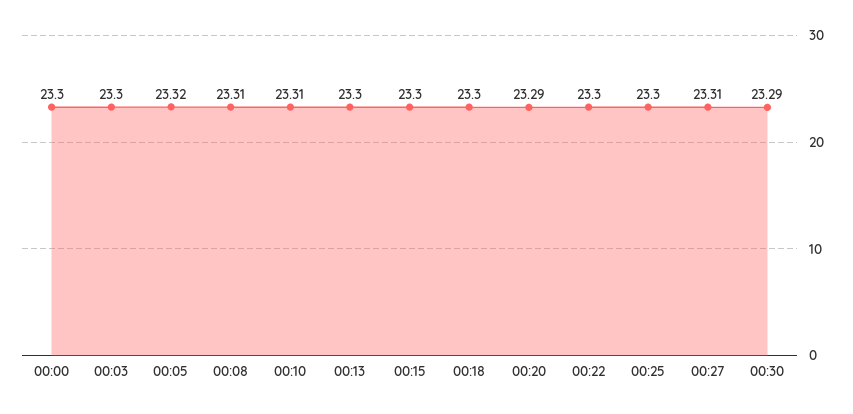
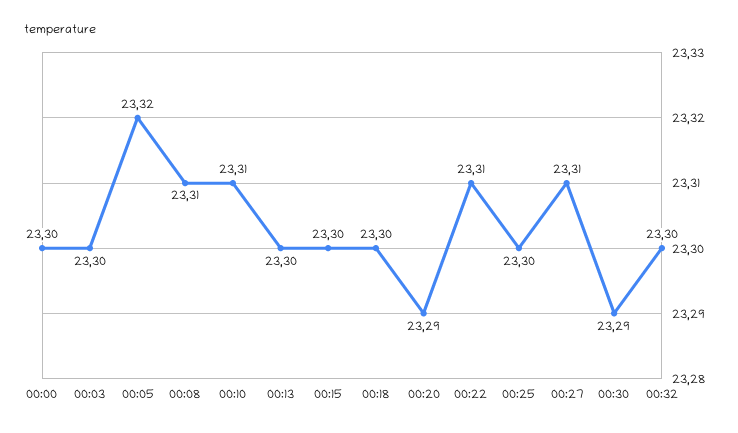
00:22: 23.3 -> 23.31
00:32: none -> 23.3

